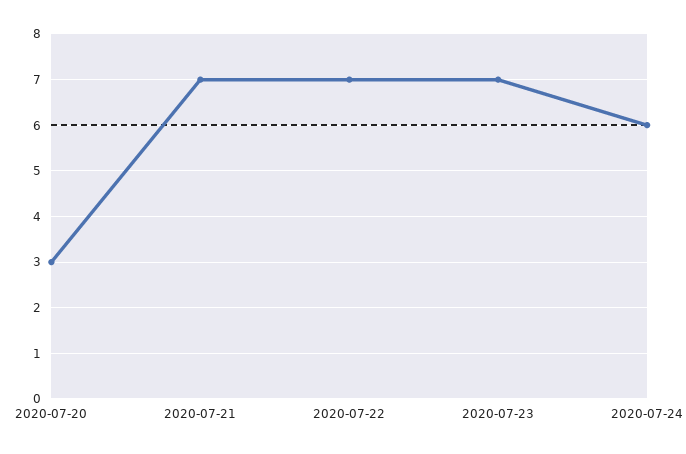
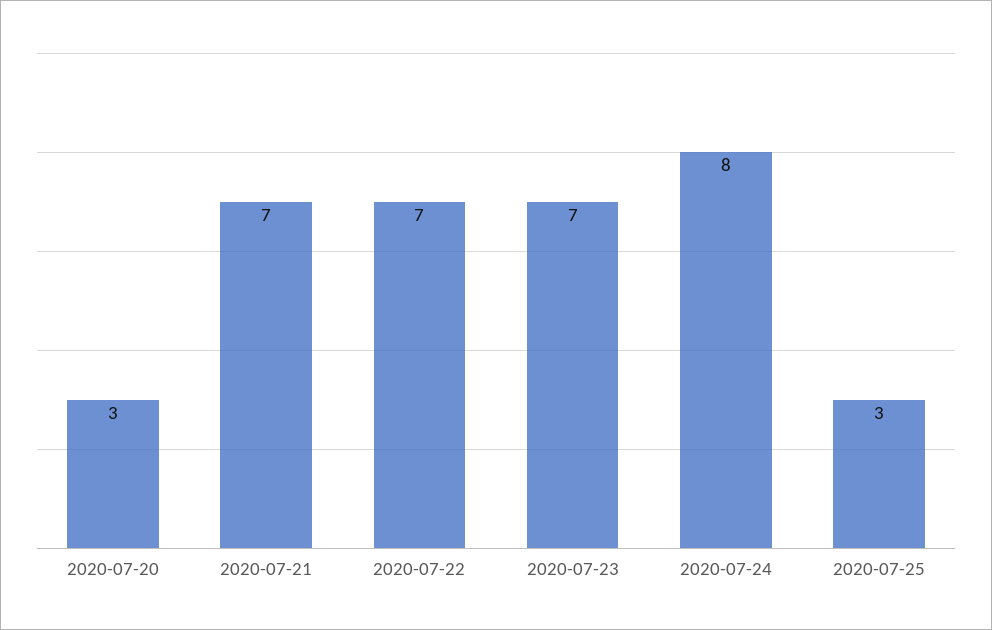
2020-07-24: 6 -> 8
2020-07-25: none -> 3

